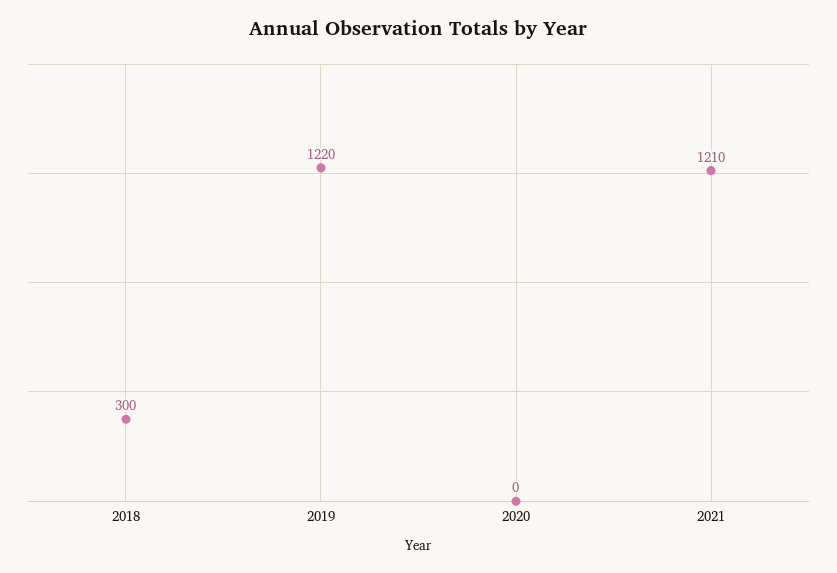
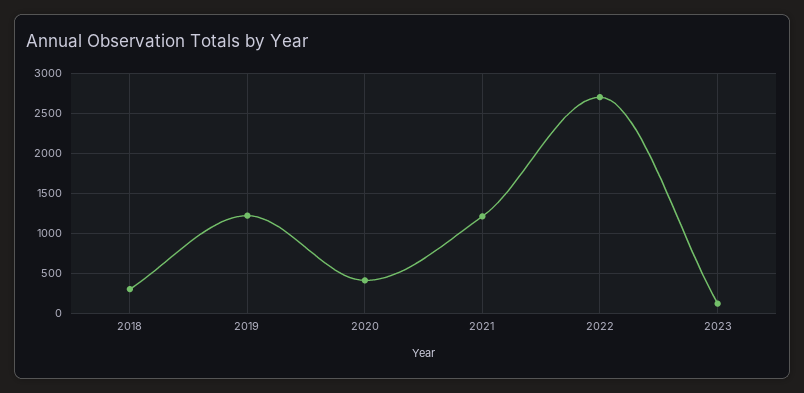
2020: 0 -> 400
2022: none -> 2700
2023: none -> 100

